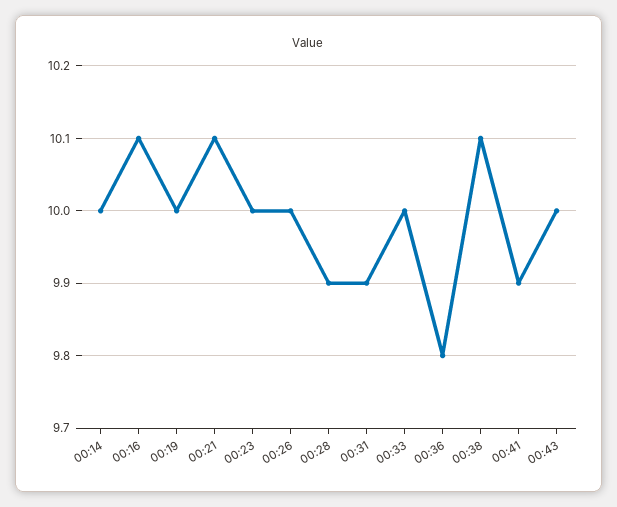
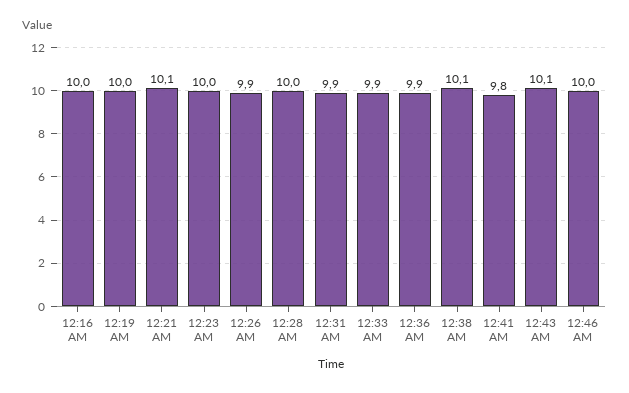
00:14: 10 -> none
00:16: 10.1 -> 10
00:26: 10 -> 9.9
00:28: 9.9 -> 10
00:33: 10 -> 9.9
00:36: 9.8 -> 9.9
00:41: 9.9 -> 9.8
00:43: 10 -> 10.1
12:46 AM: none -> 10

